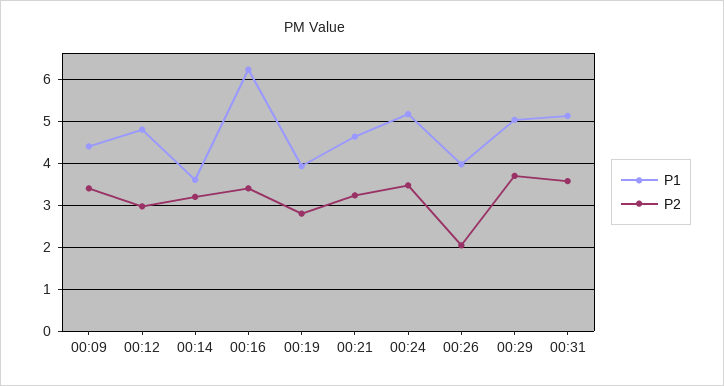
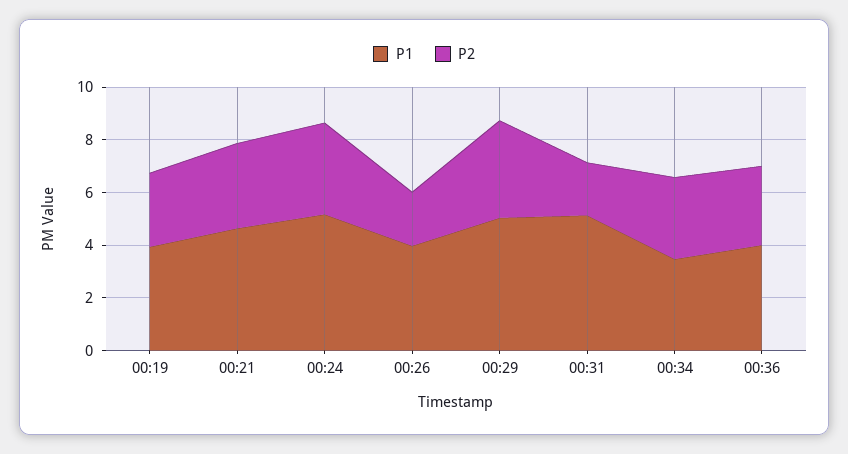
P1, 00:09: 4.4 -> none
P2, 00:09: 3.4 -> none
P1, 00:12: 4.8 -> none
P2, 00:12: 3 -> none
P1, 00:14: 3.6 -> none
P2, 00:14: 3.2 -> none
P1, 00:16: 6.2 -> none
P2, 00:16: 3.4 -> none
P2, 00:31: 3.6 -> 2
P1, 00:34: none -> 3.5
P2, 00:34: none -> 3
P1, 00:36: none -> 4
P2, 00:36: none -> 3

